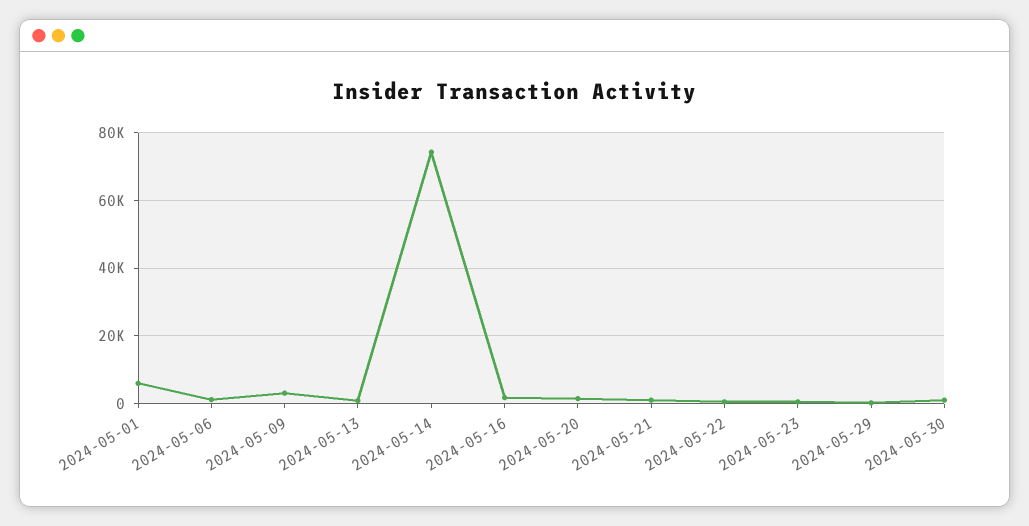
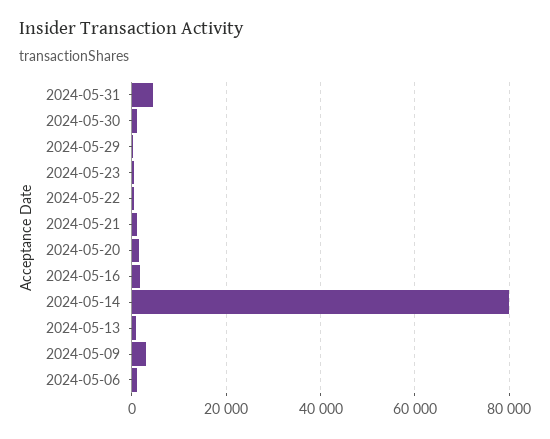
2024-05-01: 6000 -> none
2024-05-14: 74000 -> 80000
2024-05-31: none -> 4000

